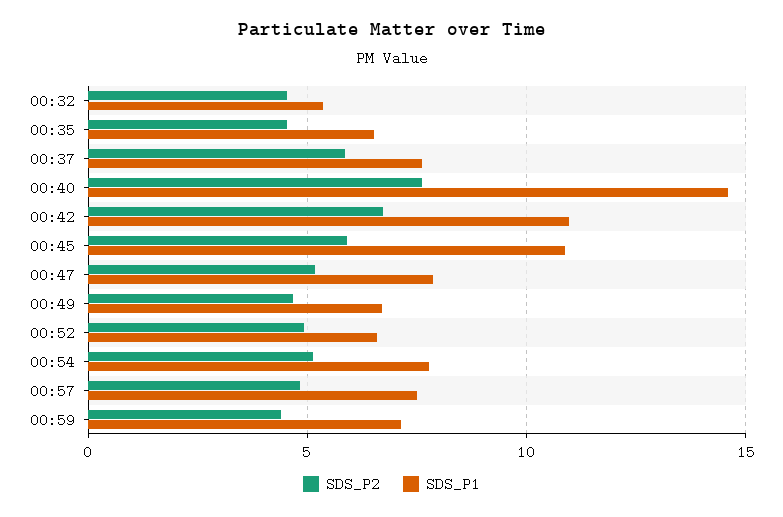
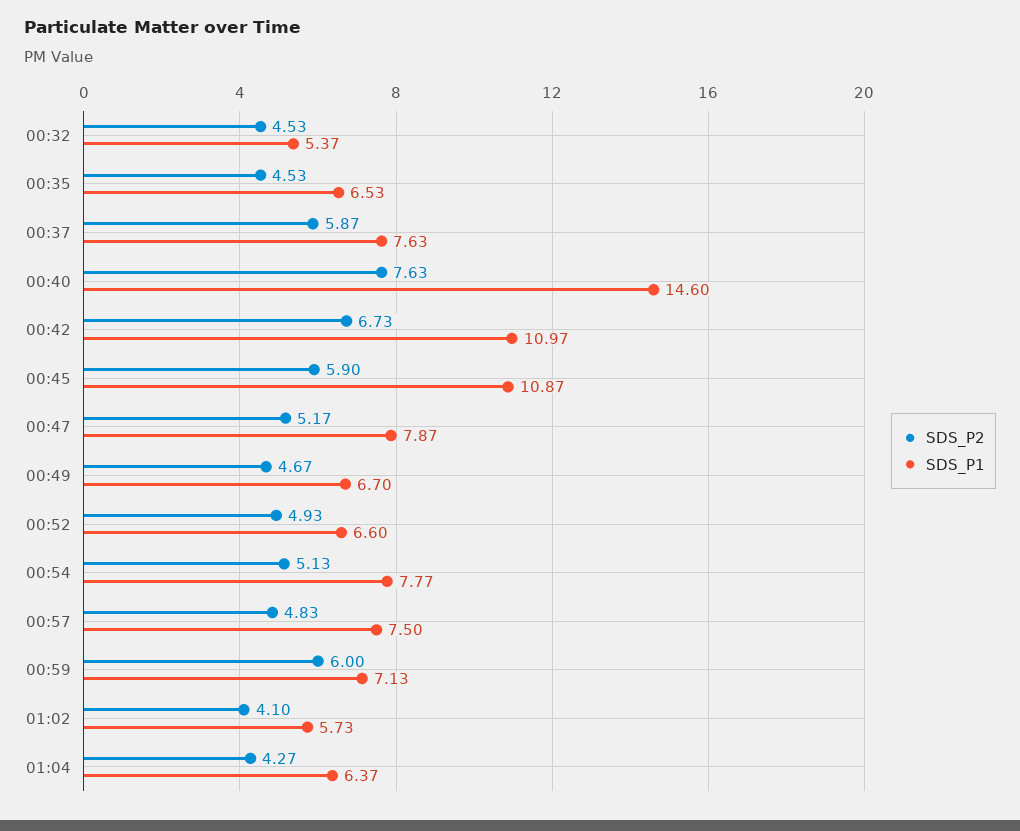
SDS_P2, 00:59: 4.5 -> 6
SDS_P2, 01:02: none -> 4.1
SDS_P1, 01:02: none -> 5.73
SDS_P2, 01:04: none -> 4.27
SDS_P1, 01:04: none -> 6.37

